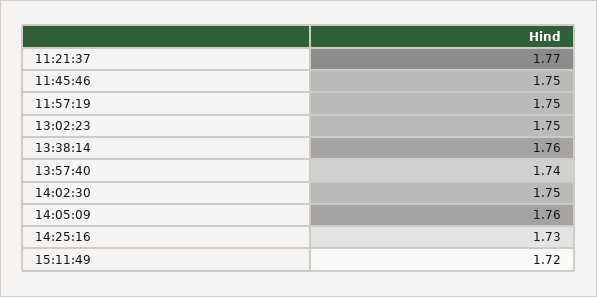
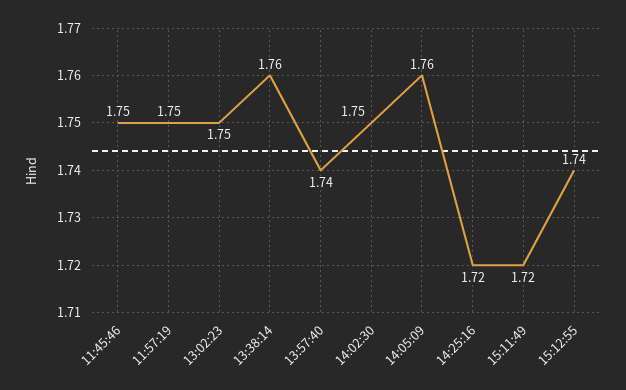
11:21:37: 1.77 -> none
14:25:16: 1.73 -> 1.72
15:12:55: none -> 1.74

